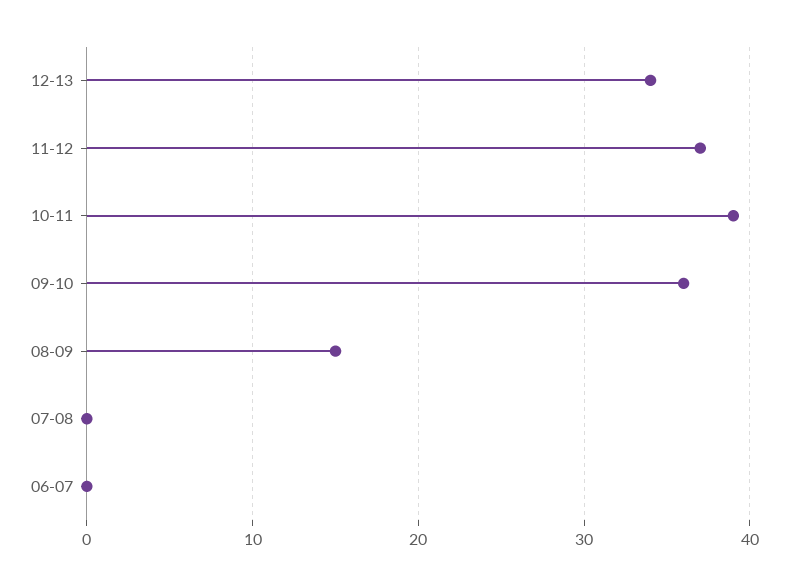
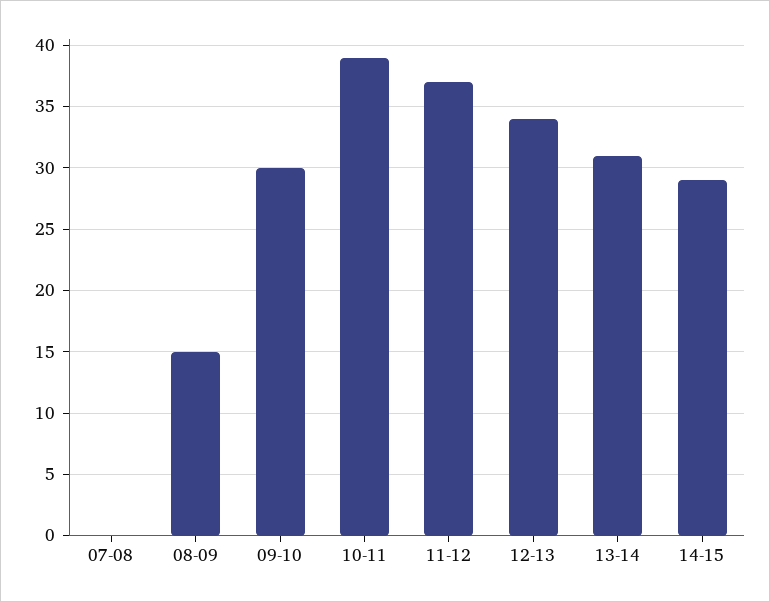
09-10: 36 -> 30
06-07: 0 -> none
13-14: none -> 31
14-15: none -> 29

